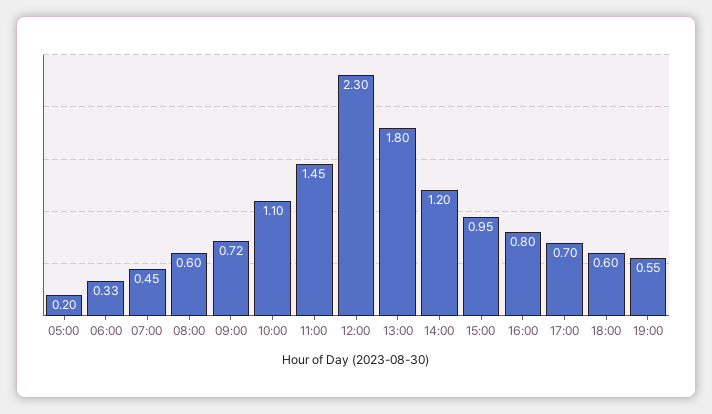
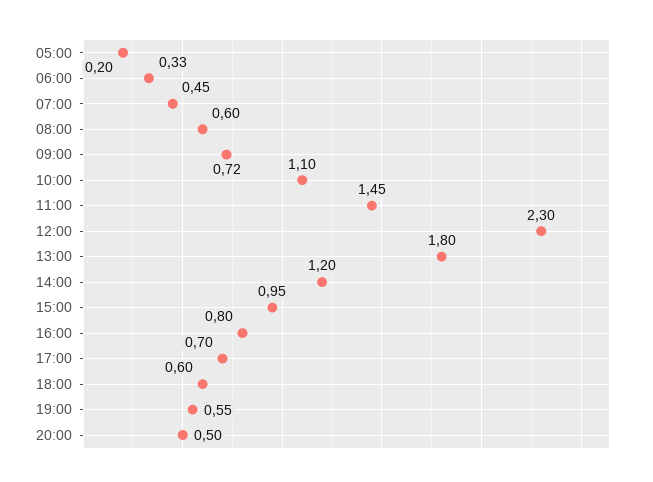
20:00: none -> 0.5

